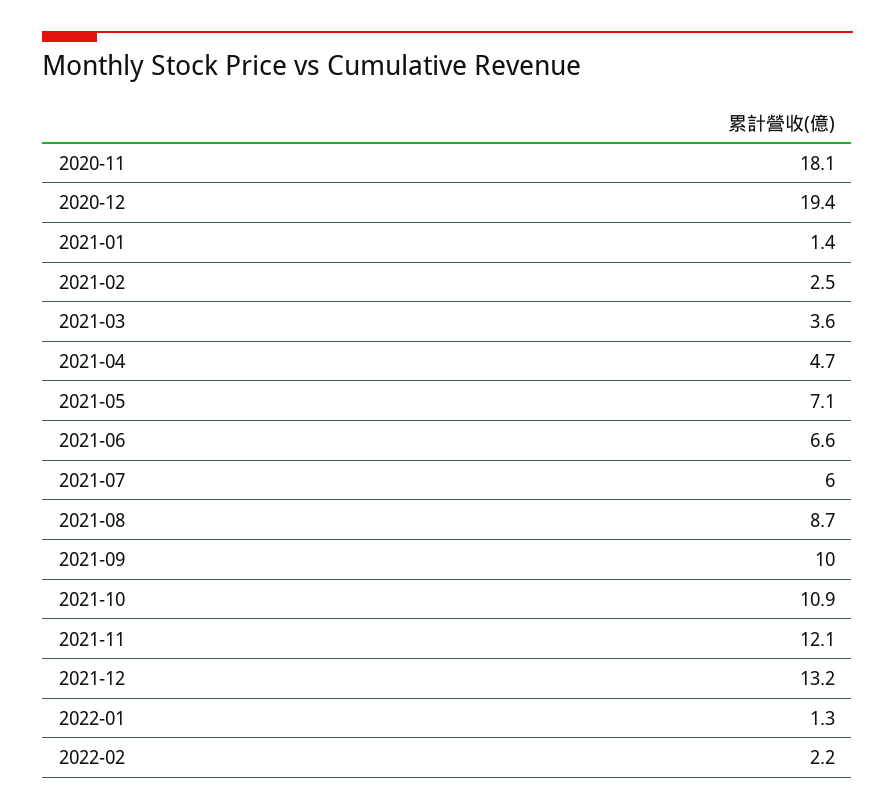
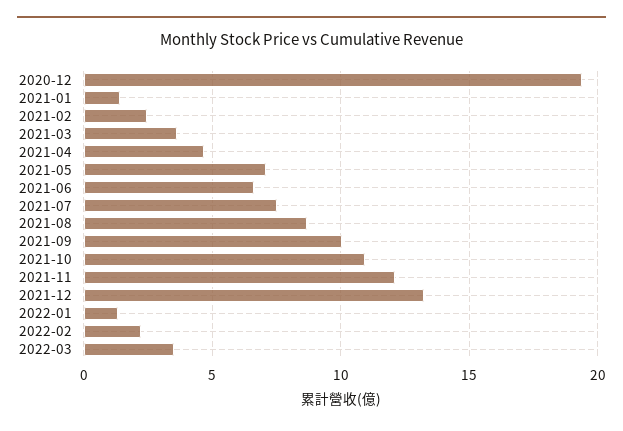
2020-11: 18.1 -> none
2021-07: 6 -> 7.5
2022-03: none -> 3.5

